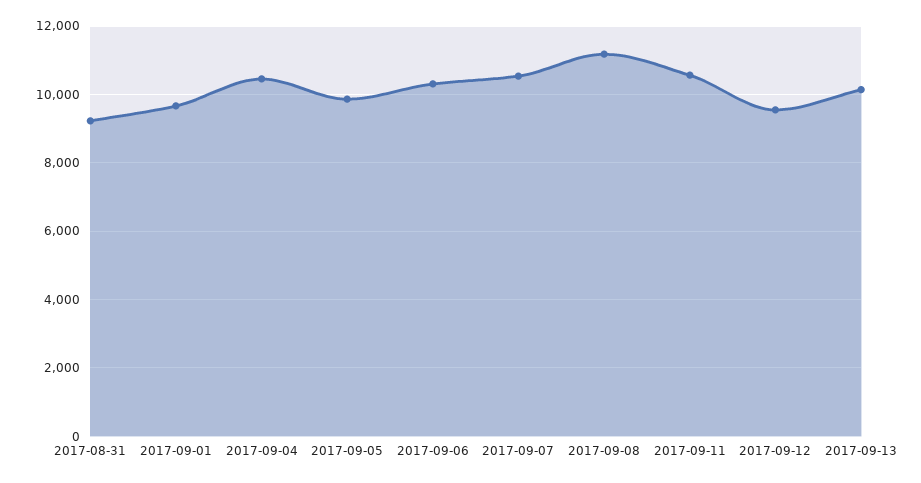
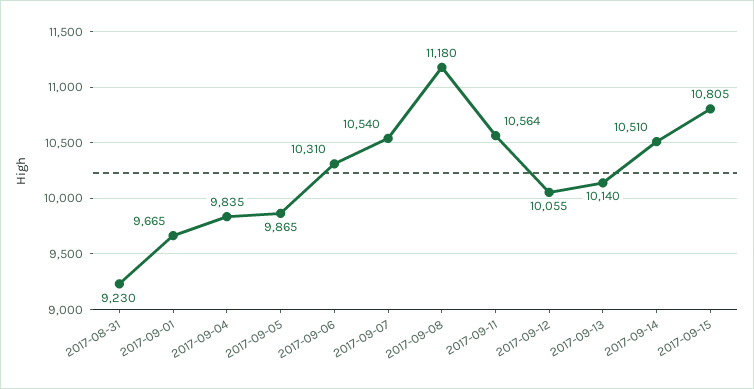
2017-09-04: 10400 -> 9835
2017-09-12: 9600 -> 10055
2017-09-14: none -> 10510
2017-09-15: none -> 10805

